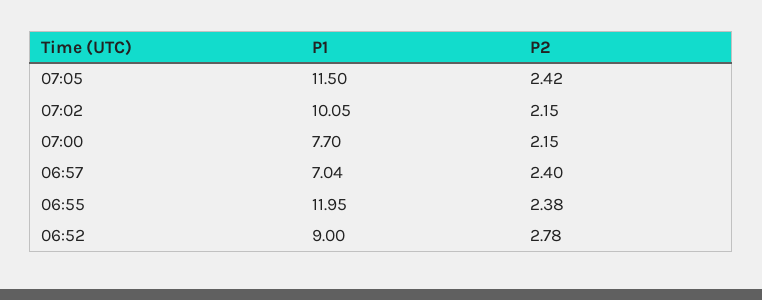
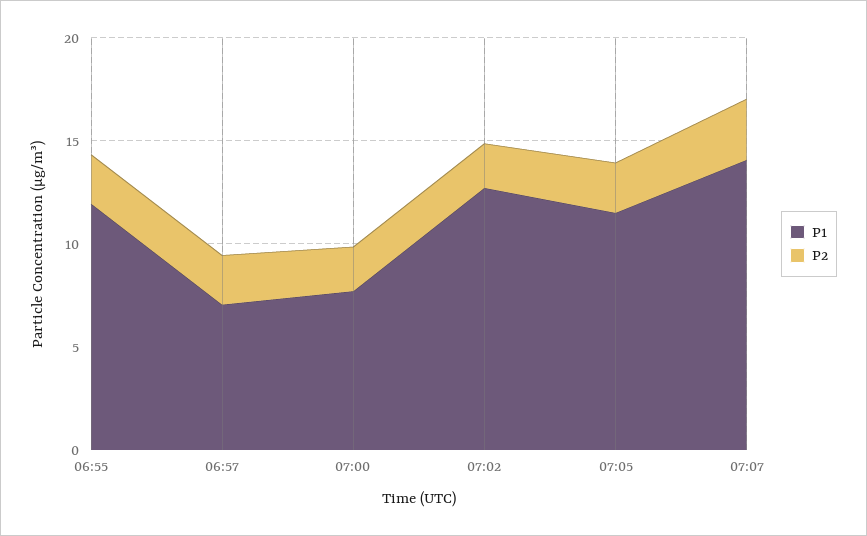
P1, 07:02: 10.05 -> 13
P1, 06:52: 9 -> none
P2, 06:52: 2.78 -> none
P1, 07:07: none -> 14
P2, 07:07: none -> 3

